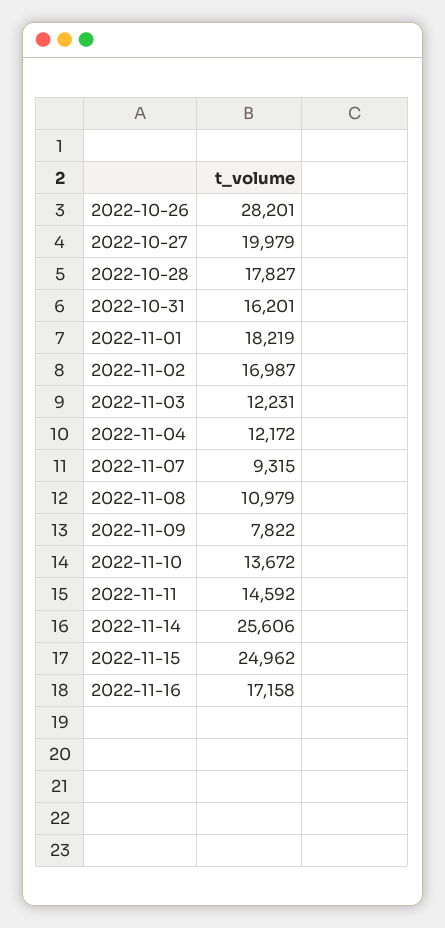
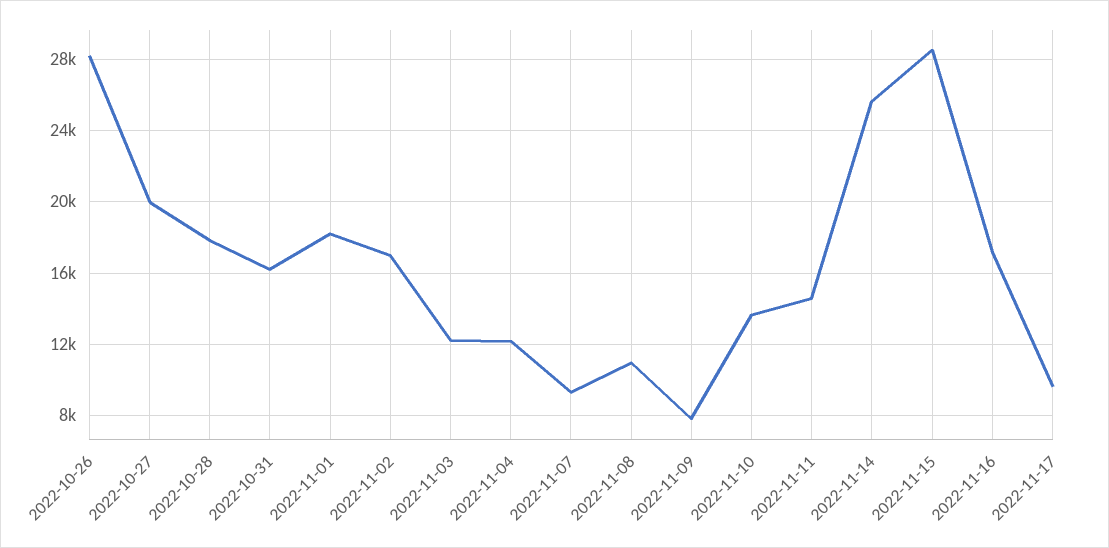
2022-11-15: 24962 -> 28500
2022-11-17: none -> 9500

